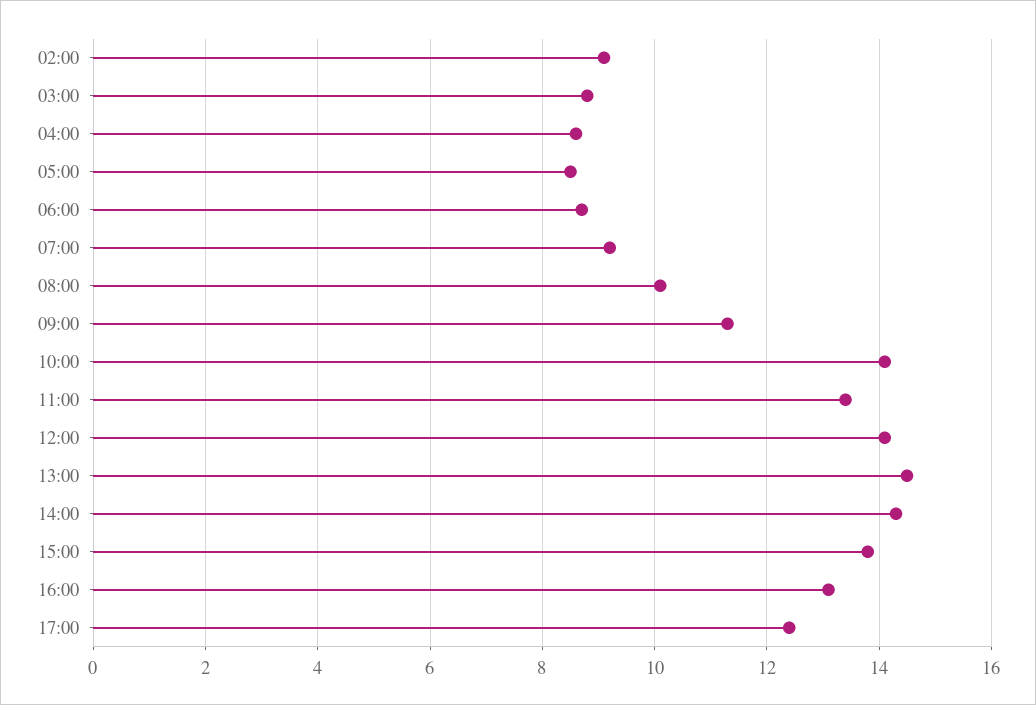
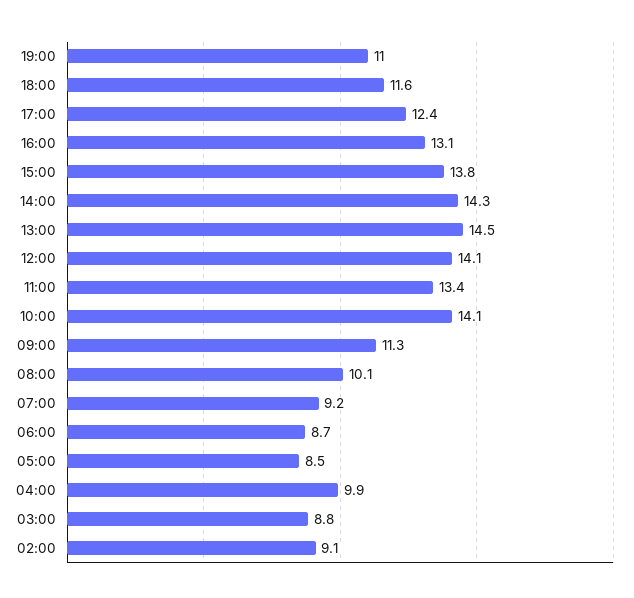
04:00: 8.5 -> 9.9
19:00: none -> 11
18:00: none -> 11.6

